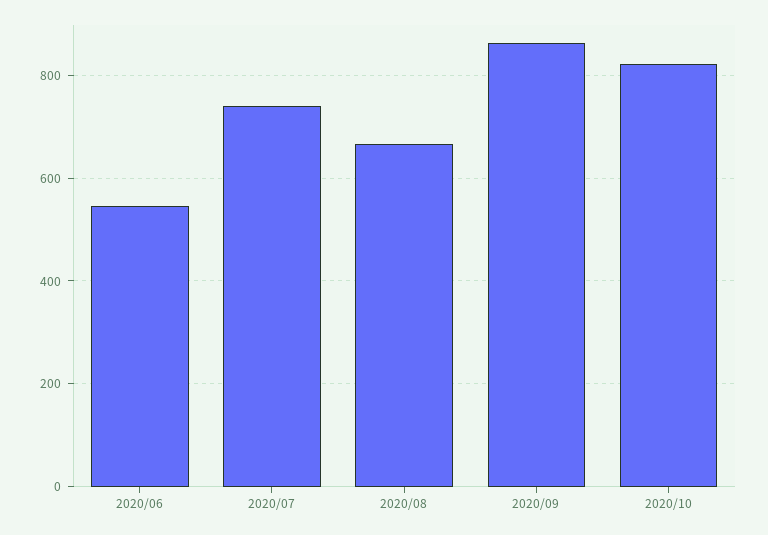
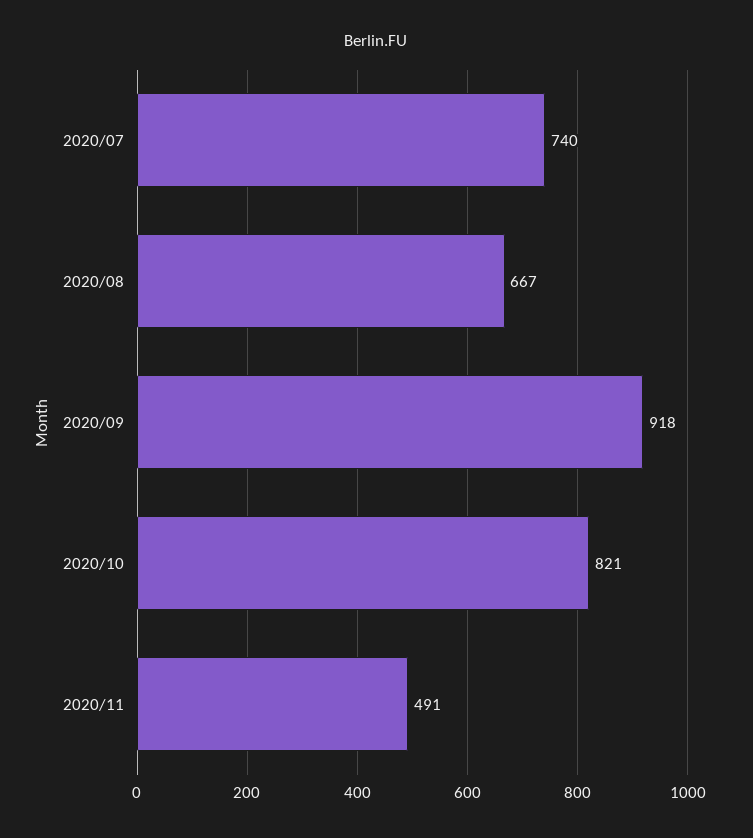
2020/06: 540 -> none
2020/09: 860 -> 918
2020/11: none -> 491

